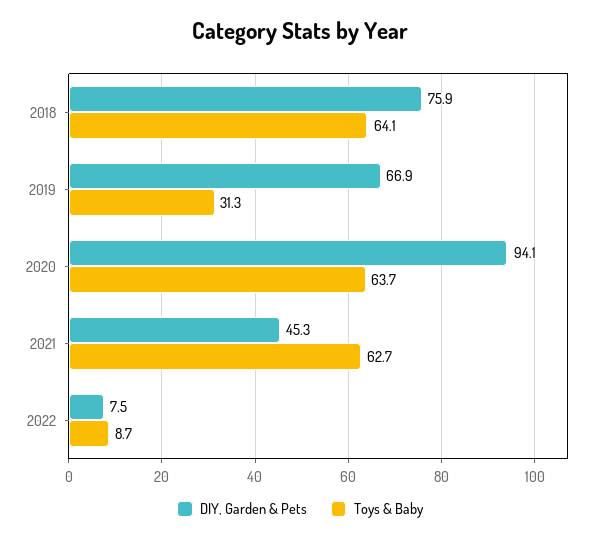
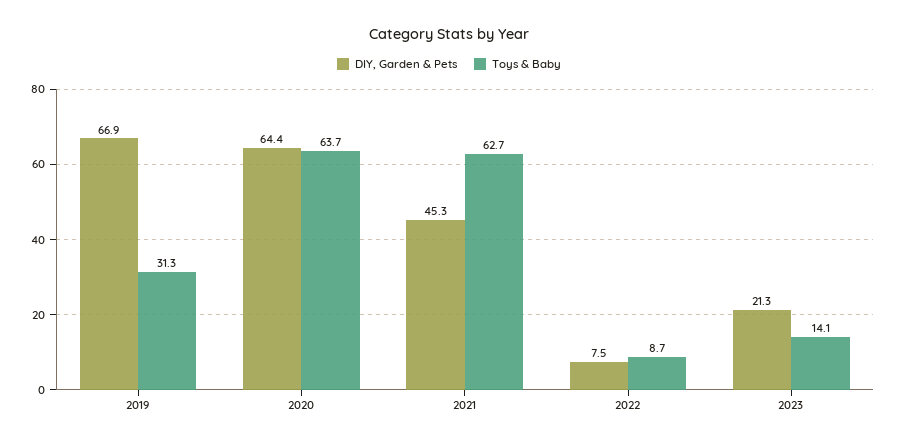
DIY, Garden & Pets, 2018: 75.9 -> none
Toys & Baby, 2018: 64.1 -> none
DIY, Garden & Pets, 2020: 94.1 -> 64.4
DIY, Garden & Pets, 2023: none -> 21.3
Toys & Baby, 2023: none -> 14.1

